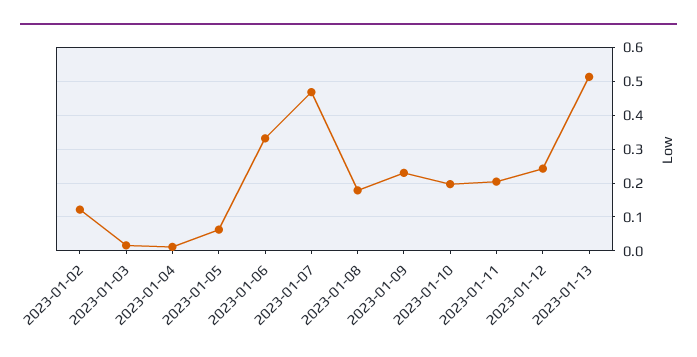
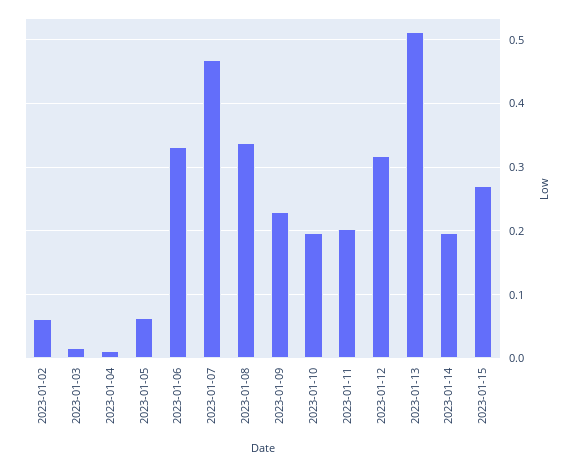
2023-01-02: 0.12 -> 0.06
2023-01-08: 0.18 -> 0.34
2023-01-12: 0.24 -> 0.32
2023-01-14: none -> 0.2
2023-01-15: none -> 0.27

